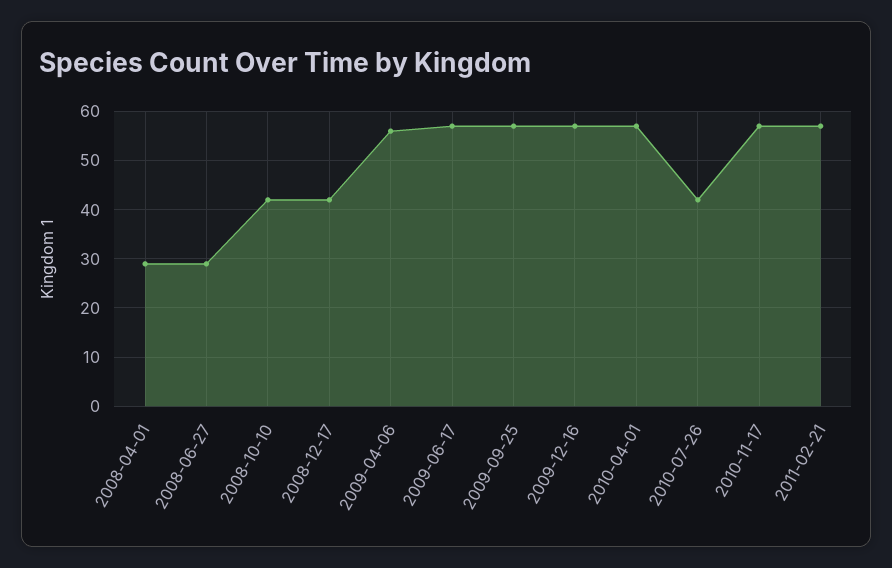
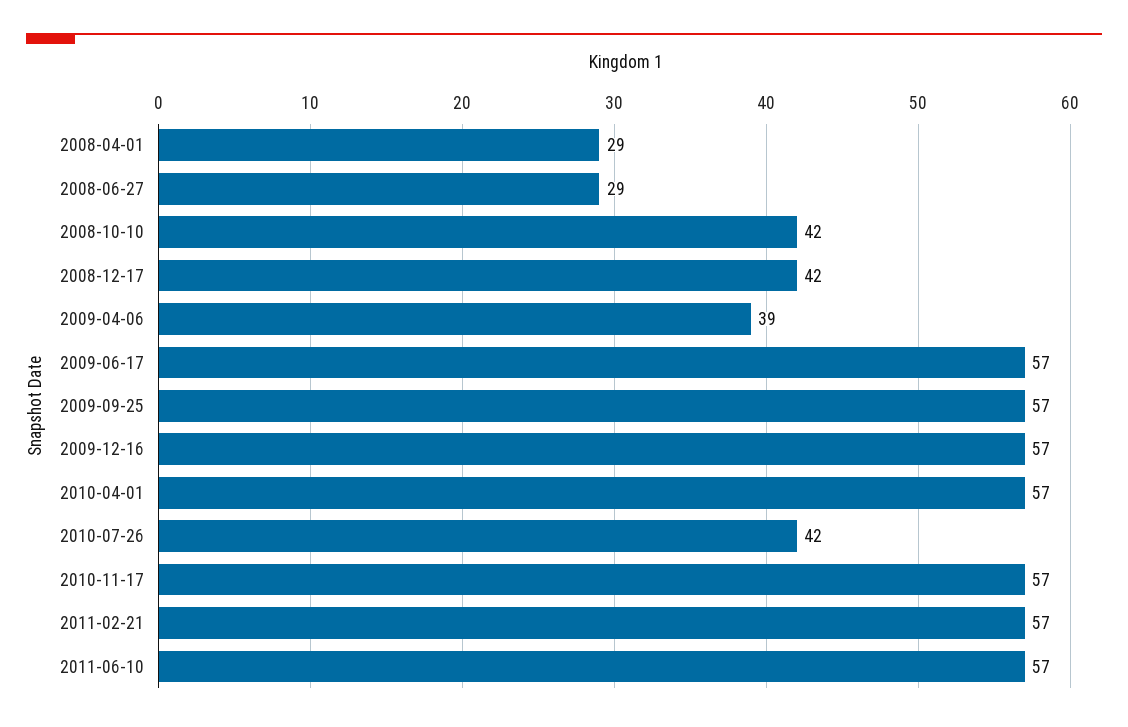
2009-04-06: 55 -> 39
2011-06-10: none -> 57

